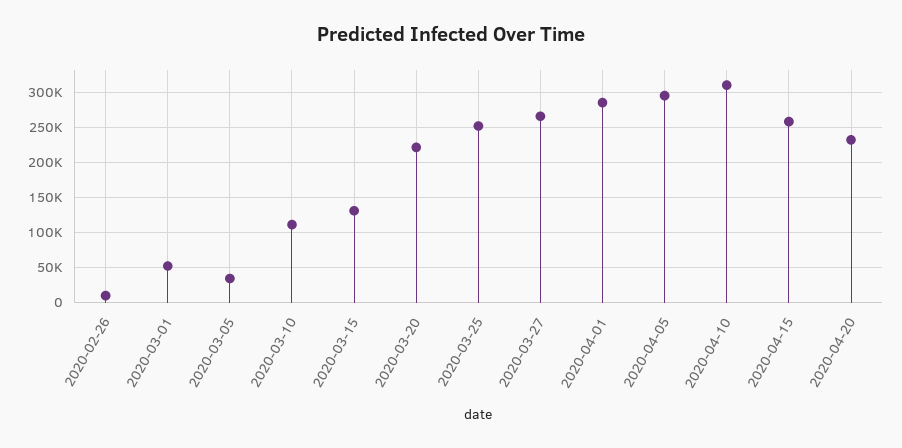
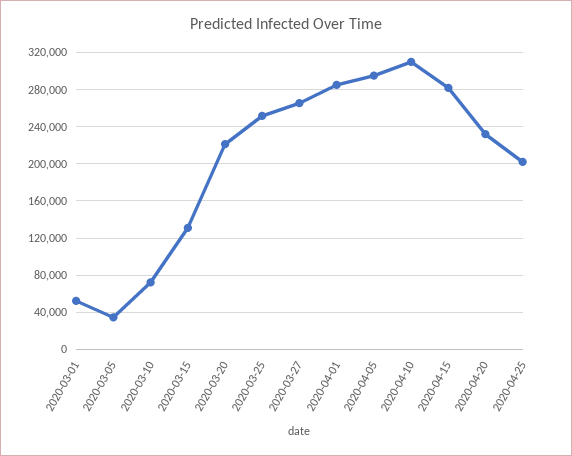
2020-02-26: 10000 -> none
2020-03-10: 110000 -> 70000
2020-04-15: 260000 -> 280000
2020-04-25: none -> 200000

